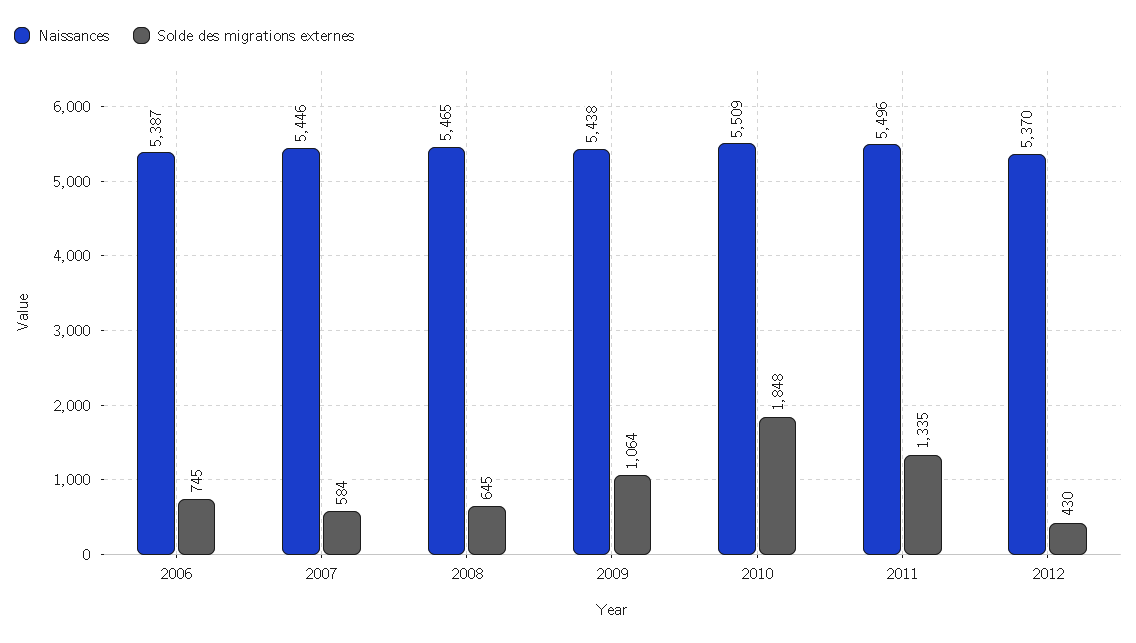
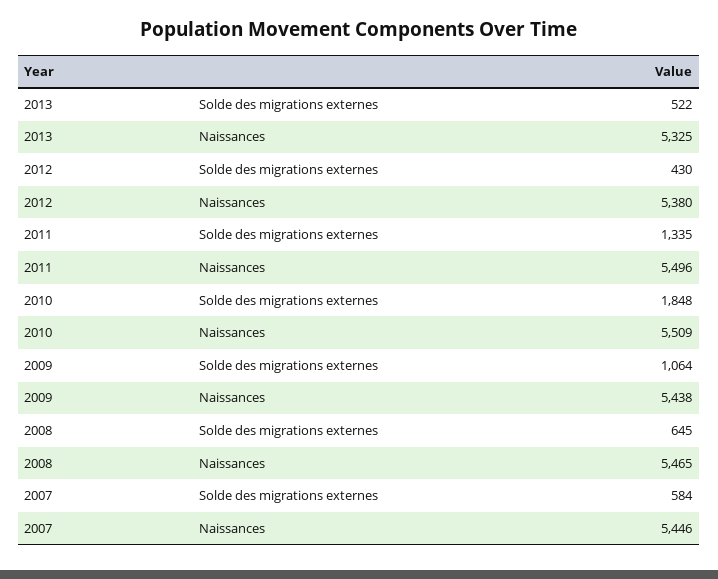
Naissances, 2006: 5387 -> none
Solde des migrations externes, 2006: 745 -> none
Naissances, 2012: 5370 -> 5380
Solde des migrations externes, 2013: none -> 522
Naissances, 2013: none -> 5325

